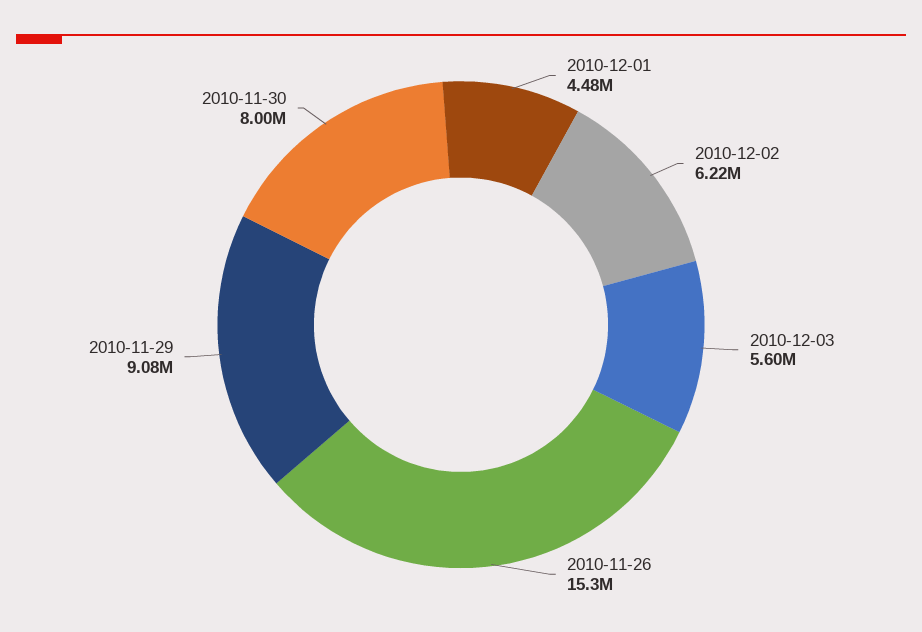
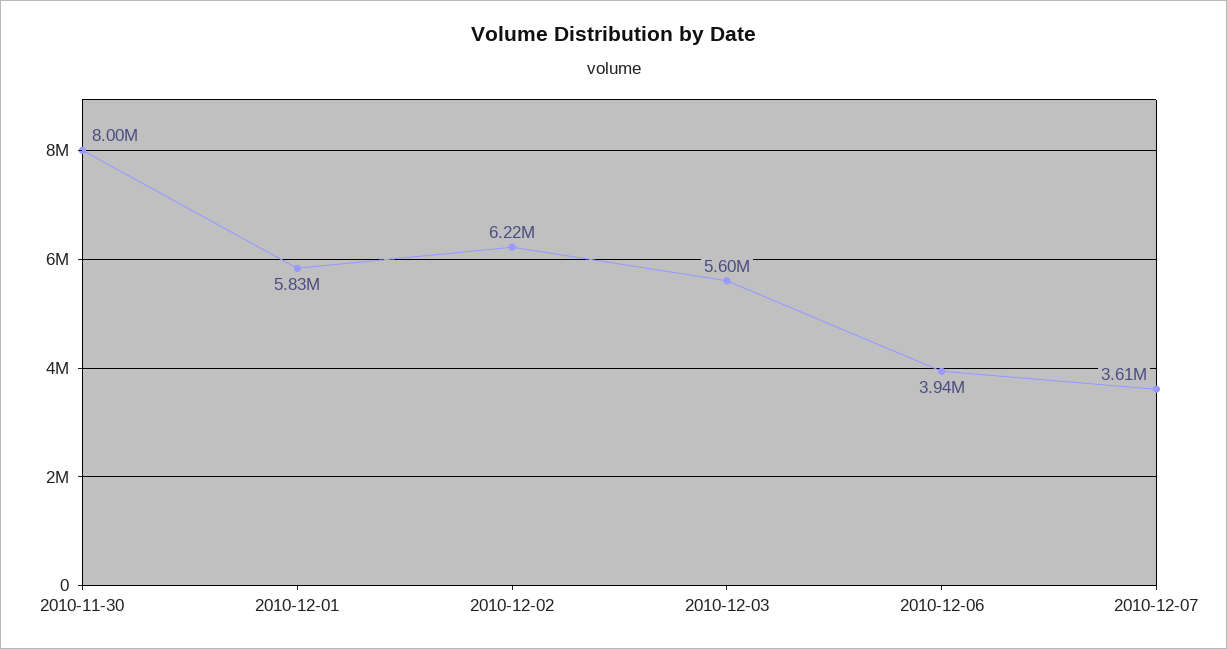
2010-12-01: 4480000 -> 5830000
2010-11-26: 15300000 -> none
2010-11-29: 9080000 -> none
2010-12-06: none -> 3940000
2010-12-07: none -> 3610000

